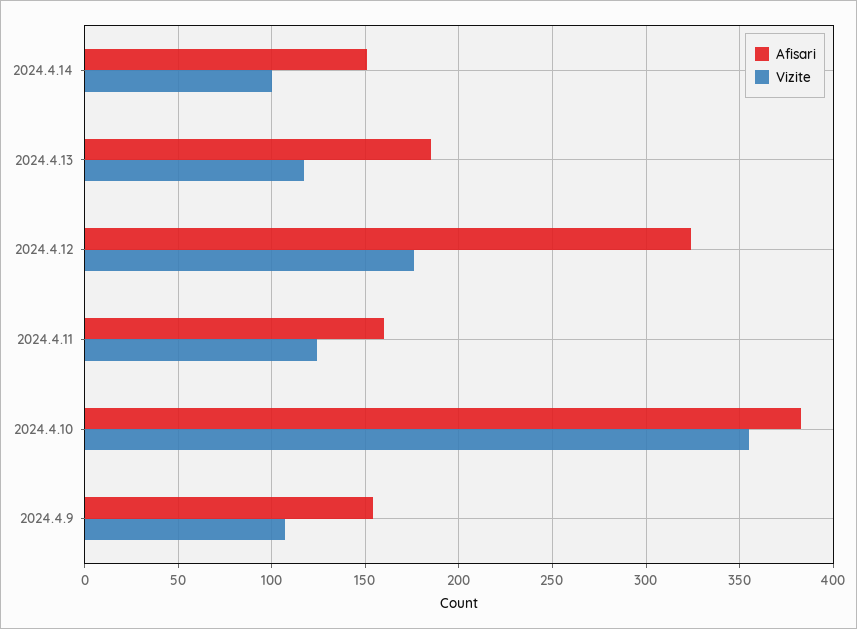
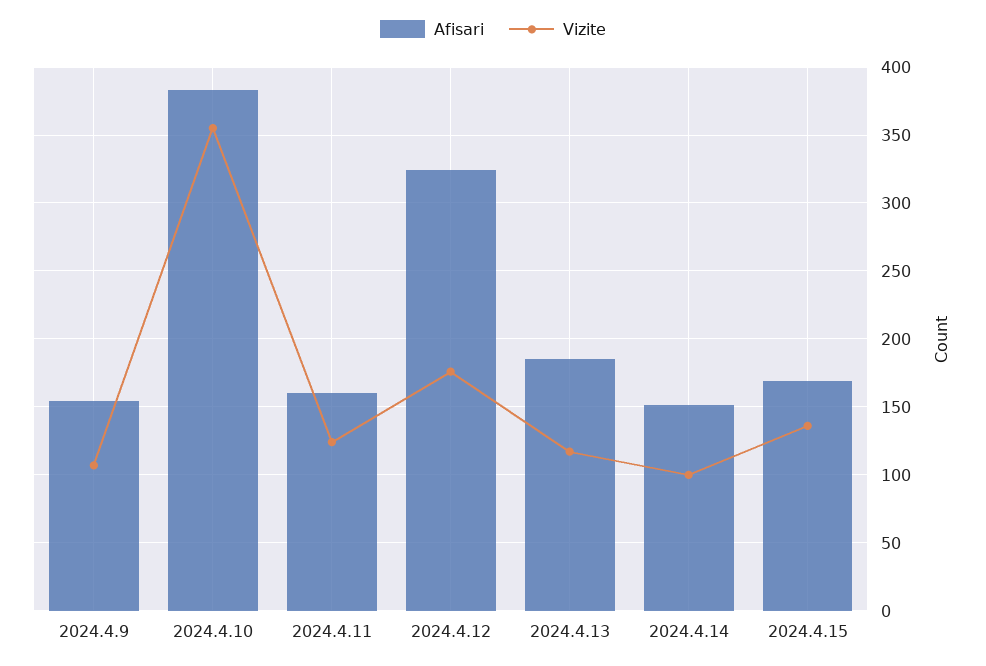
Afisari, 2024.4.15: none -> 170
Vizite, 2024.4.15: none -> 135

